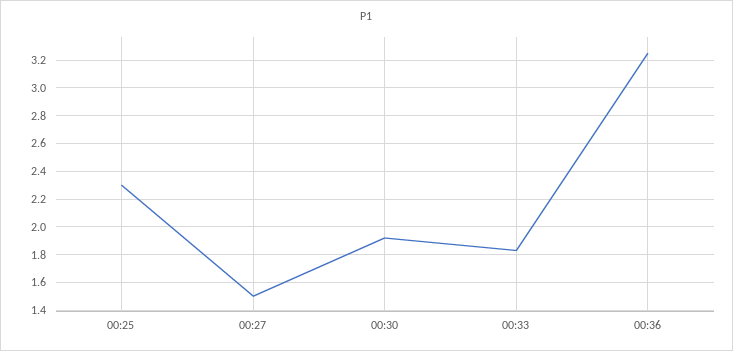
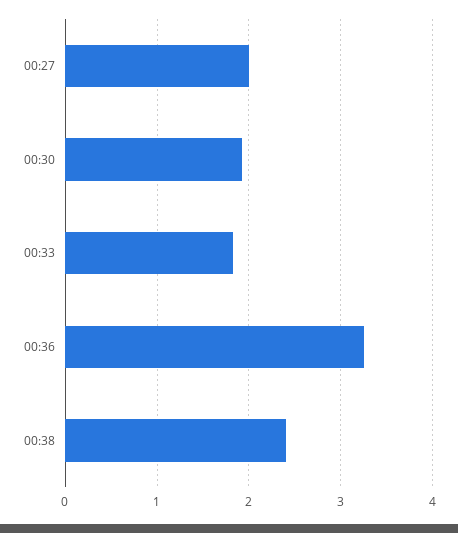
00:25: 2.3 -> none
00:27: 1.5 -> 2
00:38: none -> 2.4

